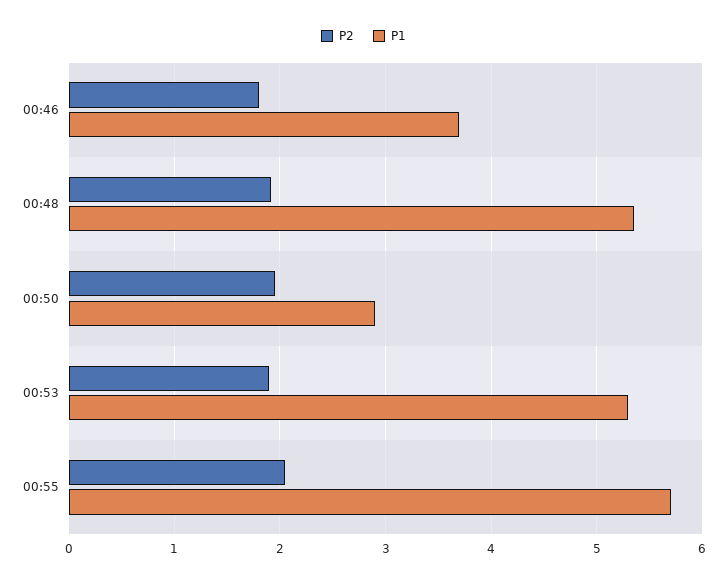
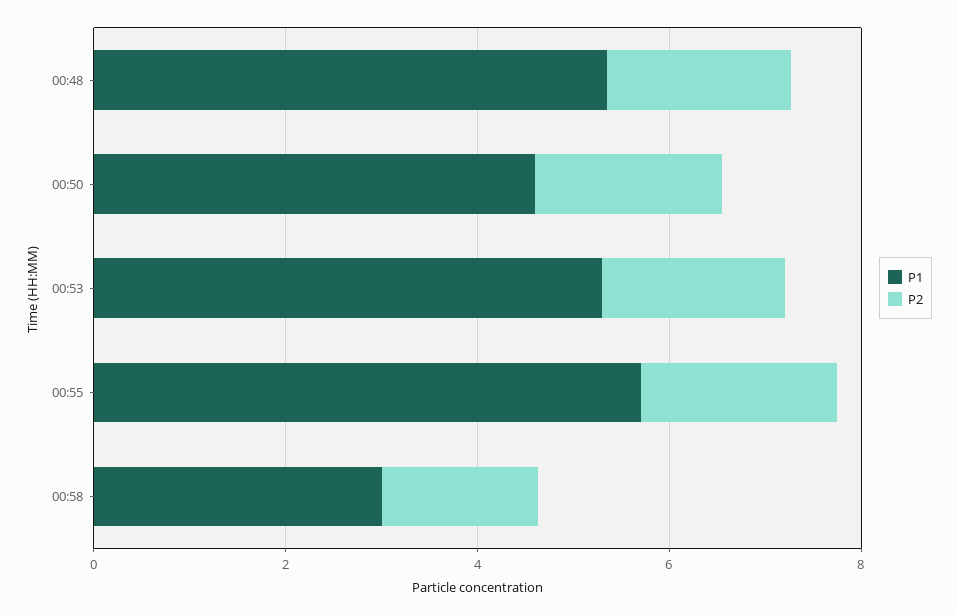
P2, 00:46: 1.8 -> none
P1, 00:46: 3.7 -> none
P1, 00:50: 2.9 -> 4.5
P1, 00:58: none -> 3
P2, 00:58: none -> 1.5

